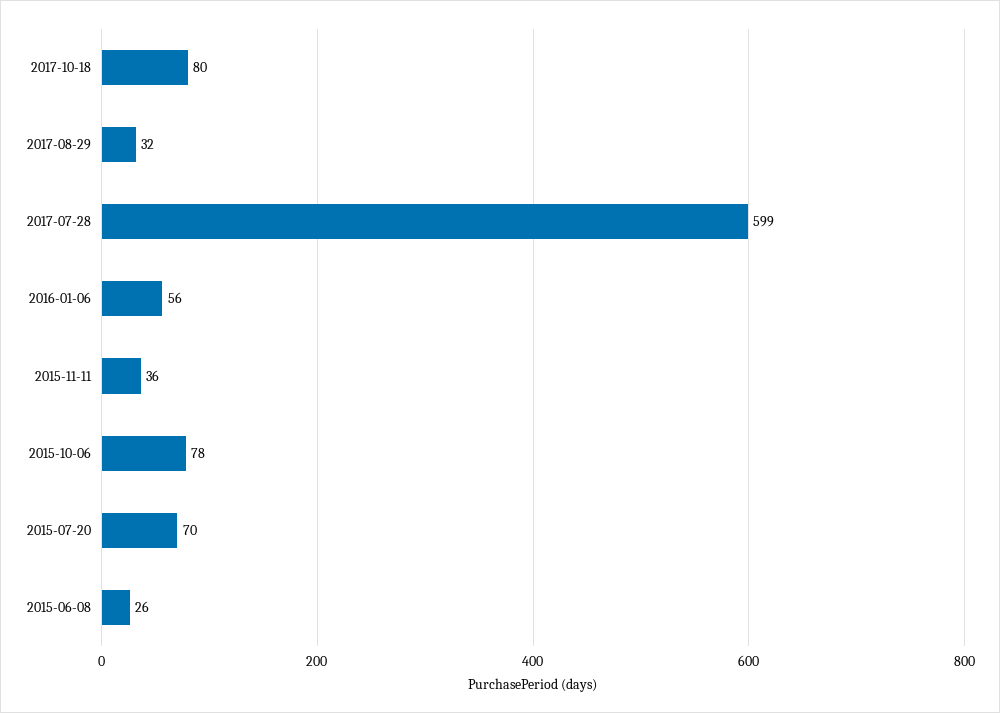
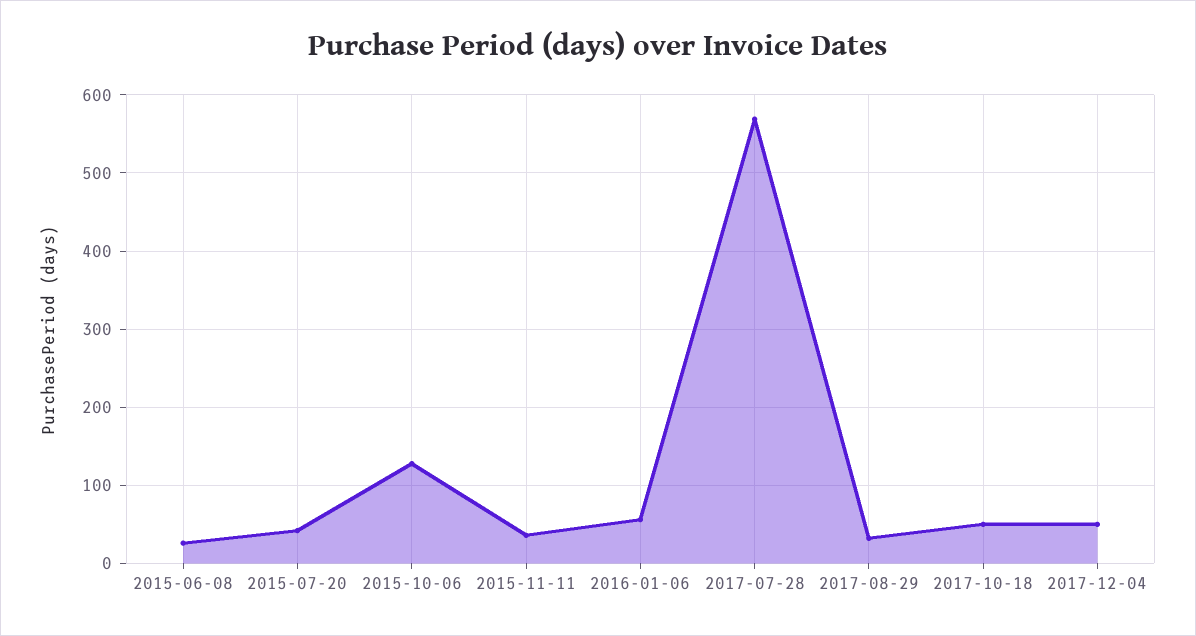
2017-10-18: 80 -> 50
2017-07-28: 599 -> 570
2015-10-06: 78 -> 130
2015-07-20: 70 -> 40
2017-12-04: none -> 50

